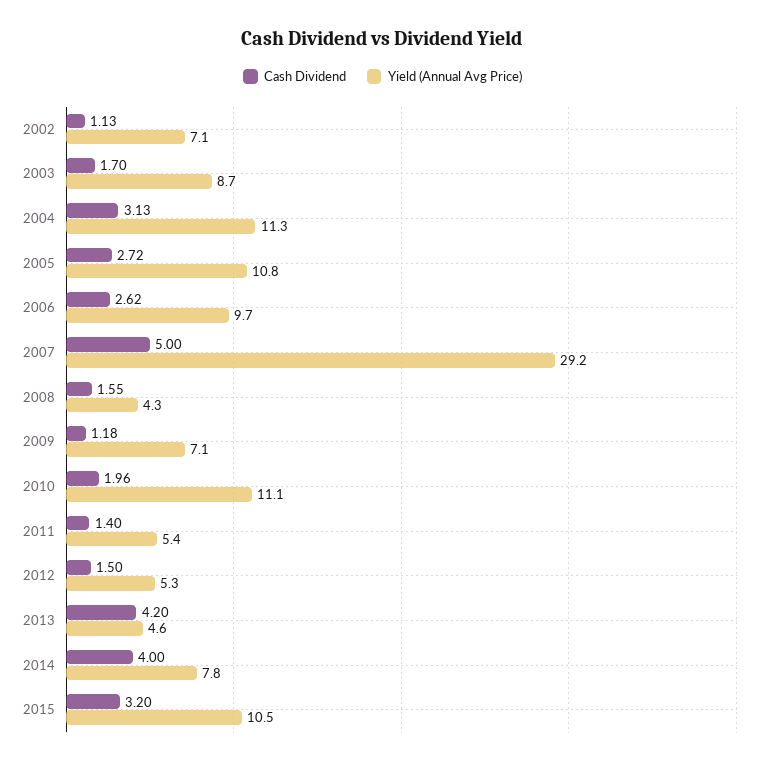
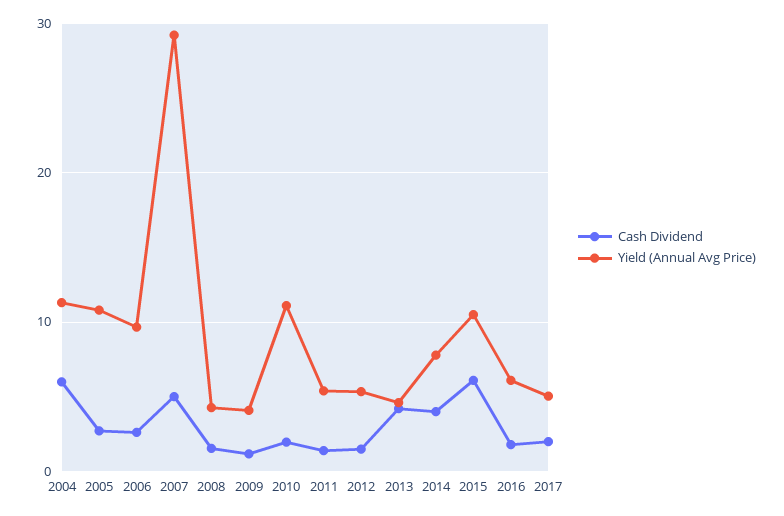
Cash Dividend, 2002: 1.13 -> none
Yield (Annual Avg Price), 2002: 7.1 -> none
Cash Dividend, 2003: 1.7 -> none
Yield (Annual Avg Price), 2003: 8.7 -> none
Cash Dividend, 2004: 3.13 -> 6
Yield (Annual Avg Price), 2009: 7.1 -> 4
Cash Dividend, 2015: 3.2 -> 6
Cash Dividend, 2016: none -> 2
Yield (Annual Avg Price), 2016: none -> 6
Cash Dividend, 2017: none -> 2
Yield (Annual Avg Price), 2017: none -> 5

